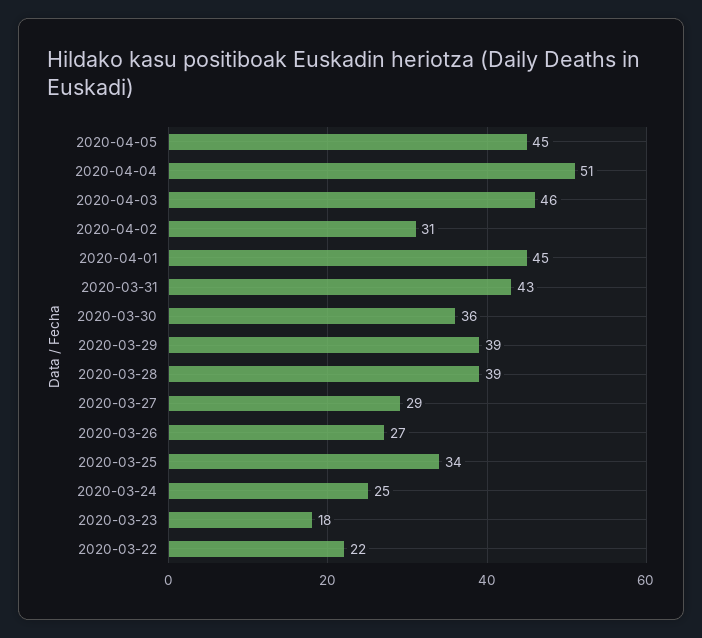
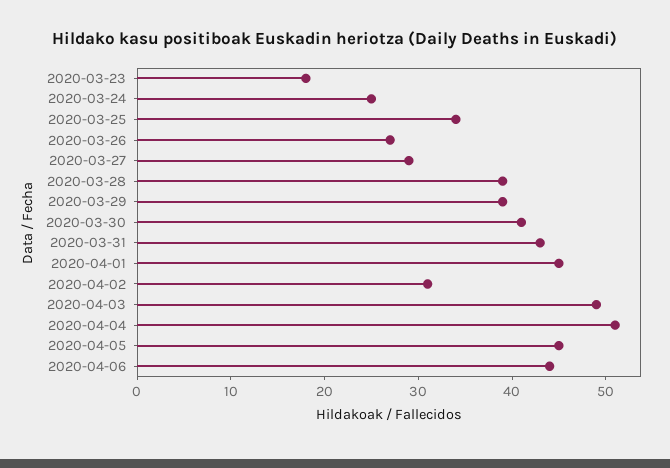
2020-04-03: 46 -> 49
2020-03-30: 36 -> 41
2020-03-22: 22 -> none
2020-04-06: none -> 44

